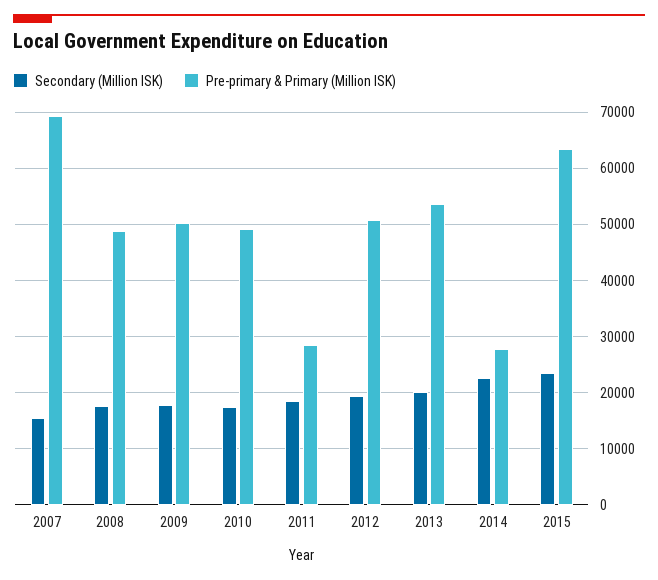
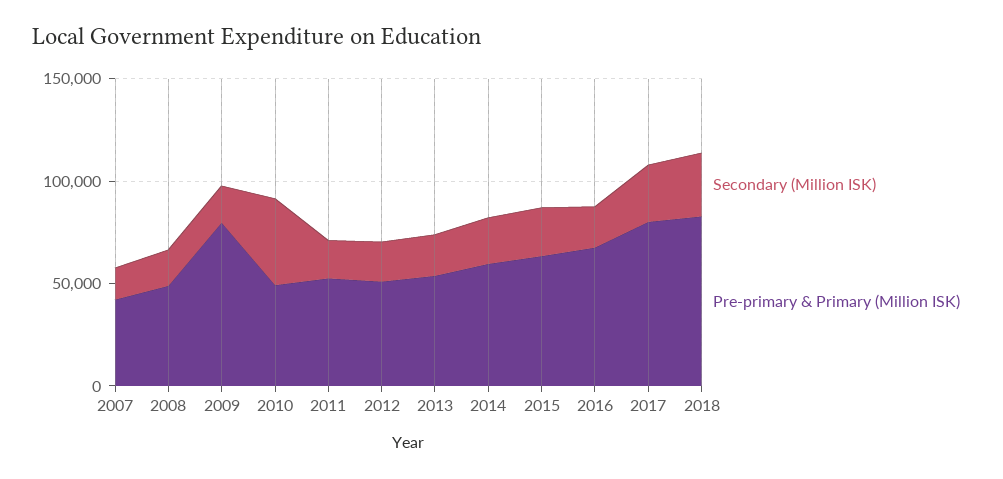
Pre-primary & Primary (Million ISK), 2007: 70000 -> 40000
Pre-primary & Primary (Million ISK), 2009: 50000 -> 80000
Secondary (Million ISK), 2010: 18000 -> 40000
Pre-primary & Primary (Million ISK), 2011: 28000 -> 50000
Pre-primary & Primary (Million ISK), 2014: 28000 -> 60000
Secondary (Million ISK), 2016: none -> 20000
Pre-primary & Primary (Million ISK), 2016: none -> 70000
Secondary (Million ISK), 2017: none -> 30000
Pre-primary & Primary (Million ISK), 2017: none -> 80000
Secondary (Million ISK), 2018: none -> 30000
Pre-primary & Primary (Million ISK), 2018: none -> 80000

